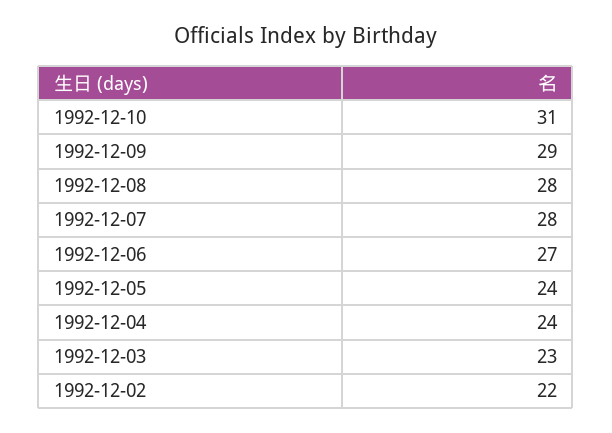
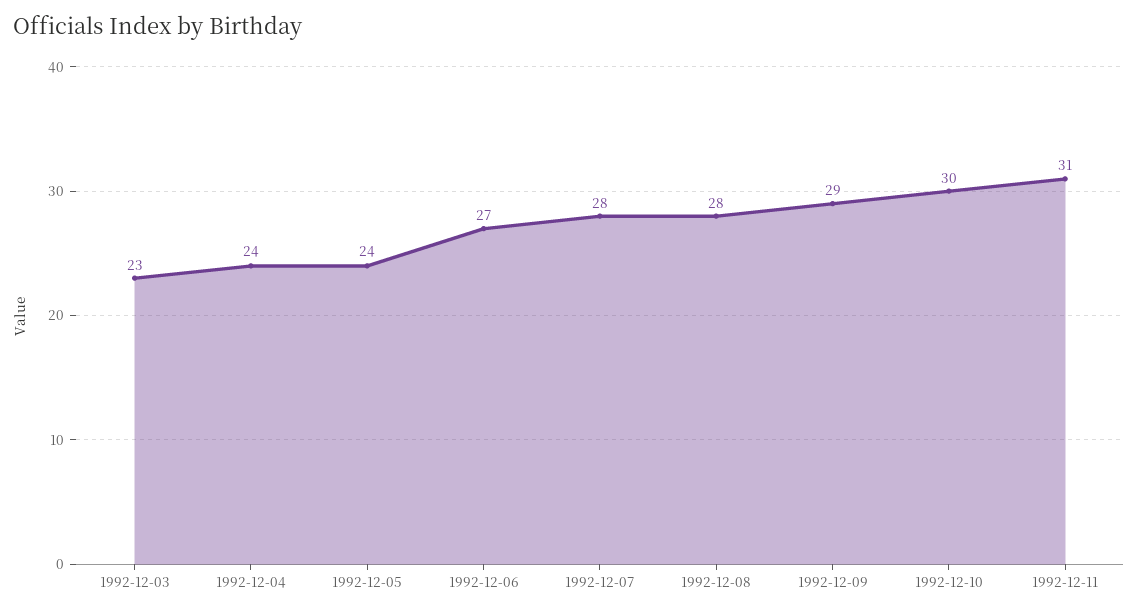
1992-12-10: 31 -> 30
1992-12-02: 22 -> none
1992-12-11: none -> 31

